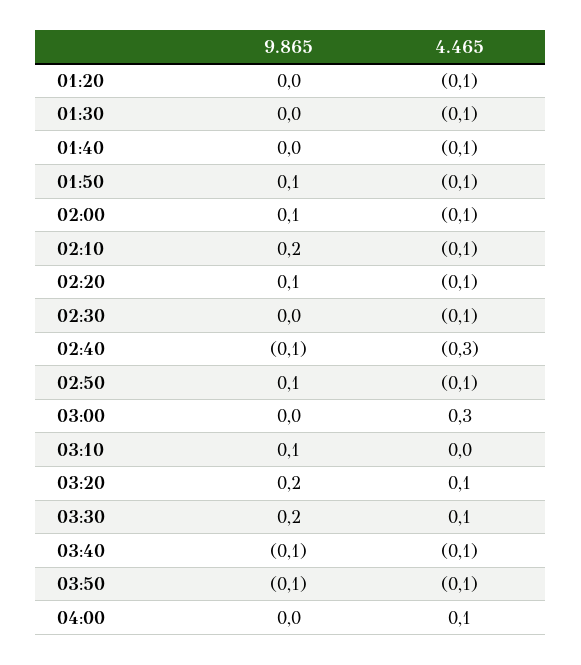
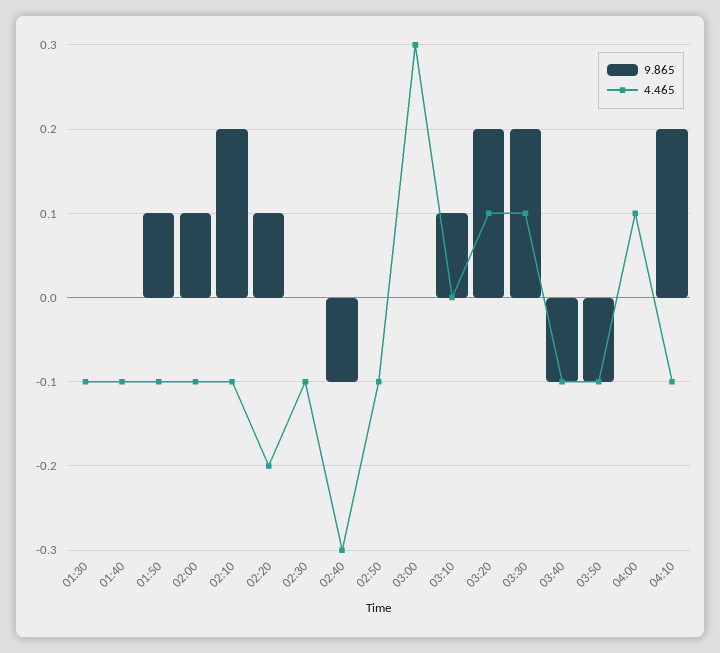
9.865, 01:20: 0 -> none
4.465, 01:20: -0.1 -> none
4.465, 02:20: -0.1 -> -0.2
9.865, 02:50: 0.1 -> 0
9.865, 04:10: none -> 0.2
4.465, 04:10: none -> -0.1

